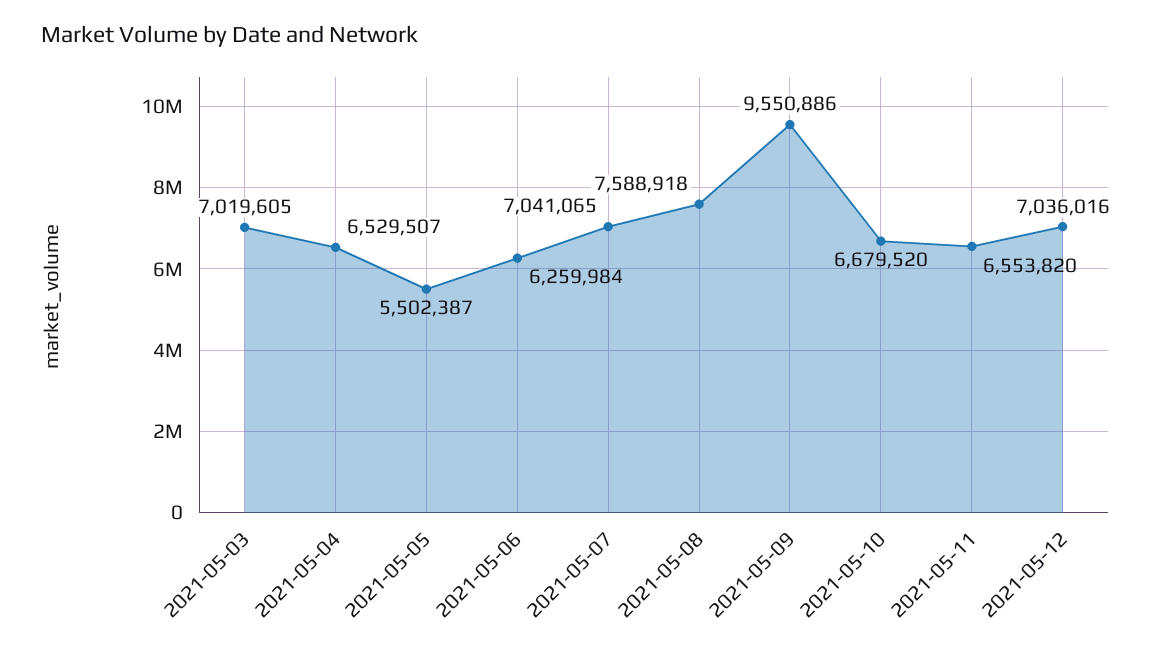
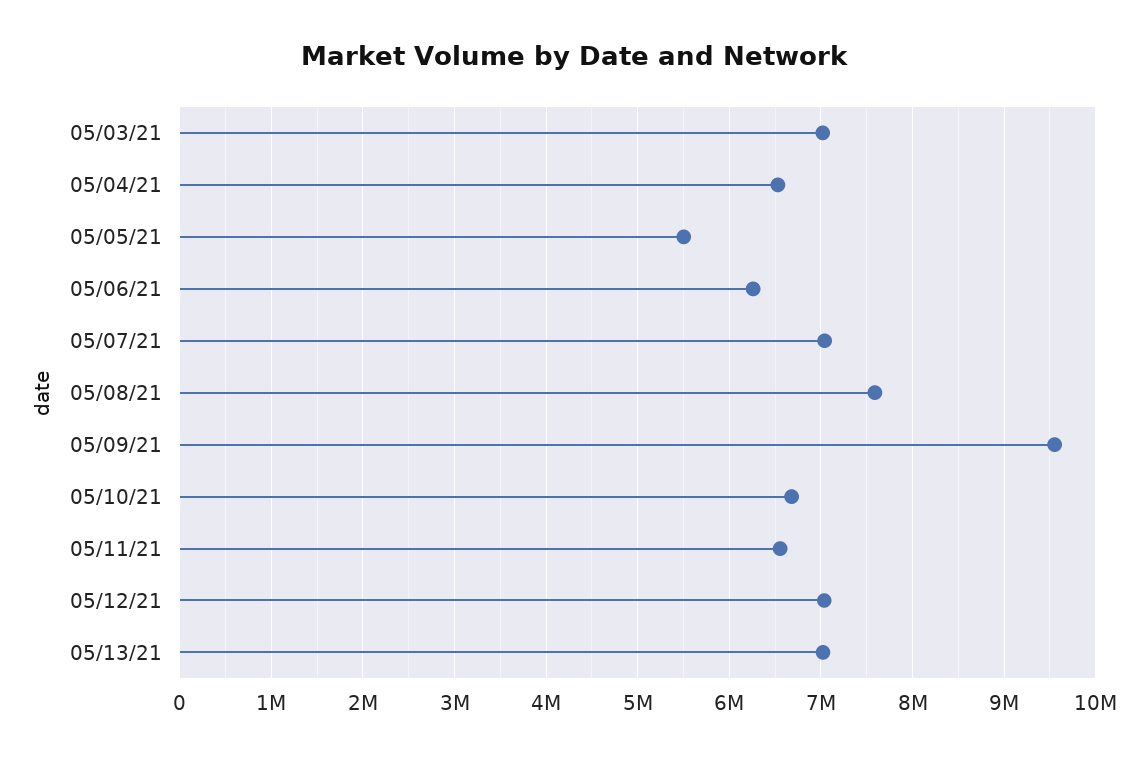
05/13/21: none -> 7000000

